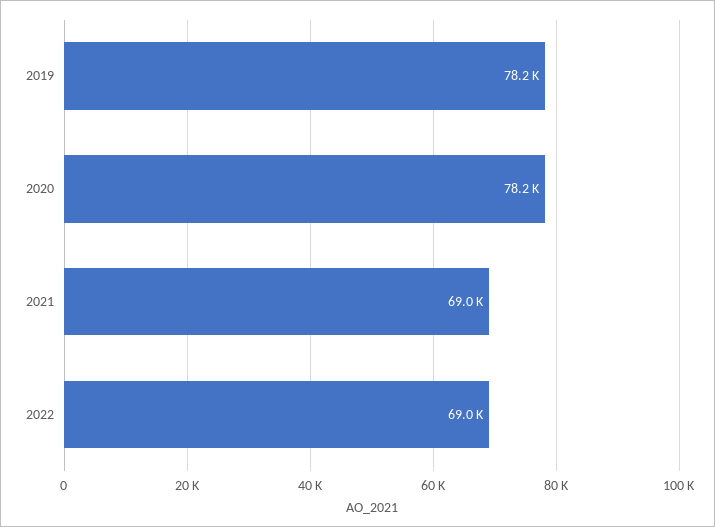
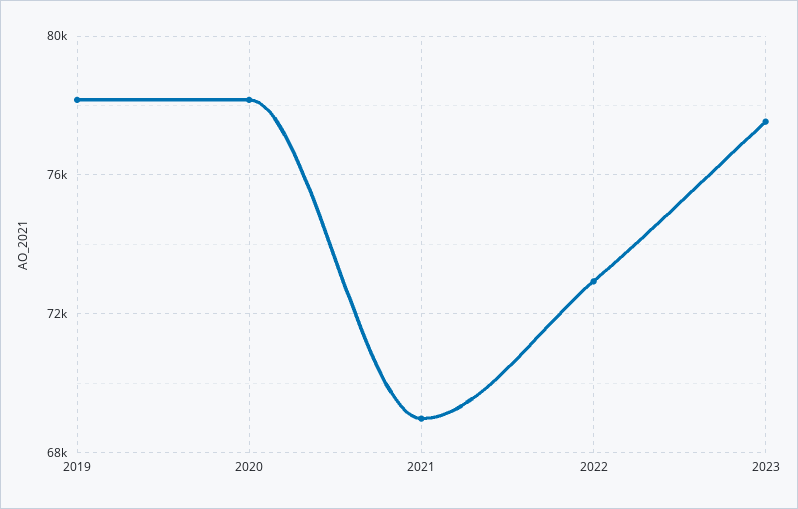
2022: 69000 -> 73000
2023: none -> 77500

